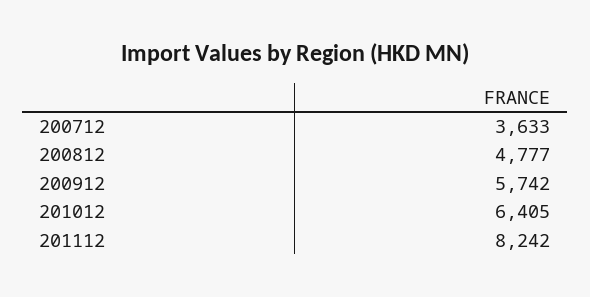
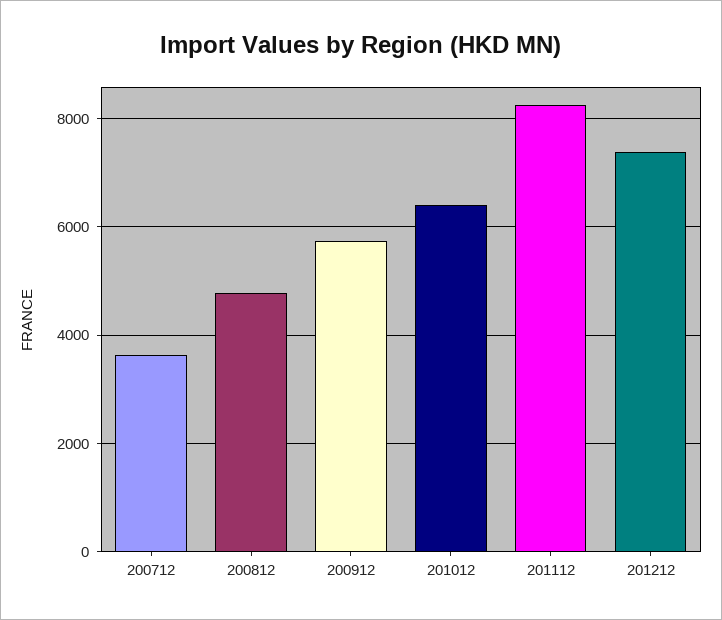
201212: none -> 7400

